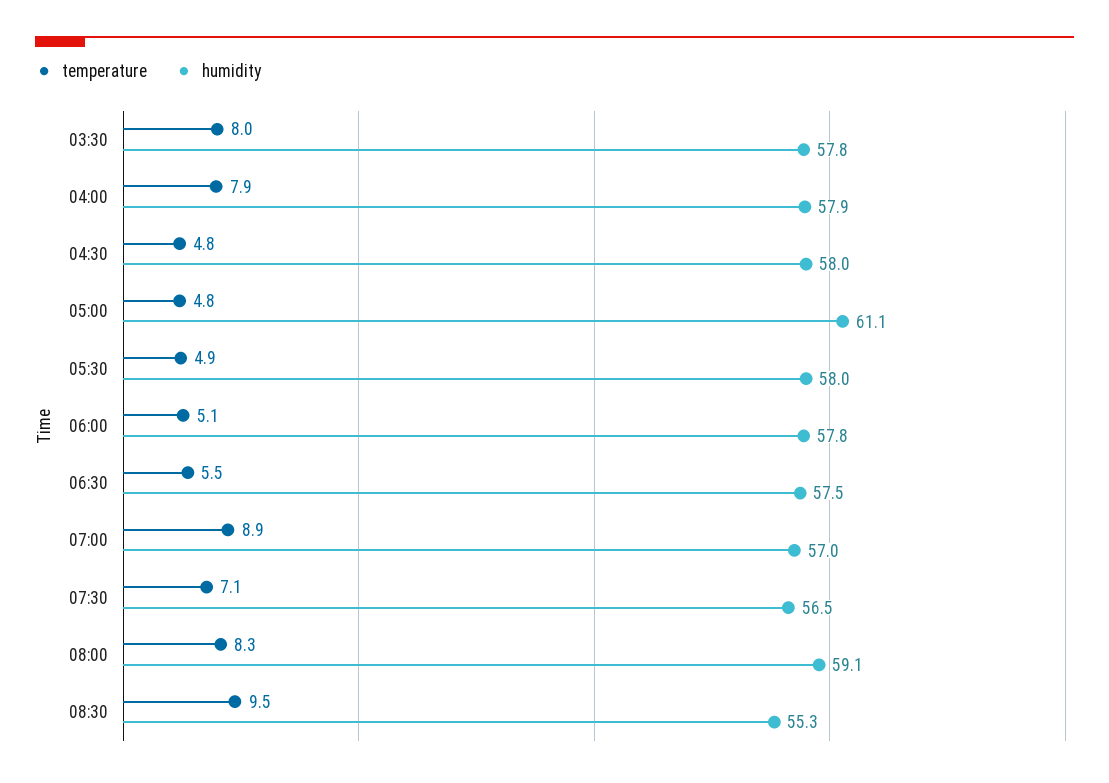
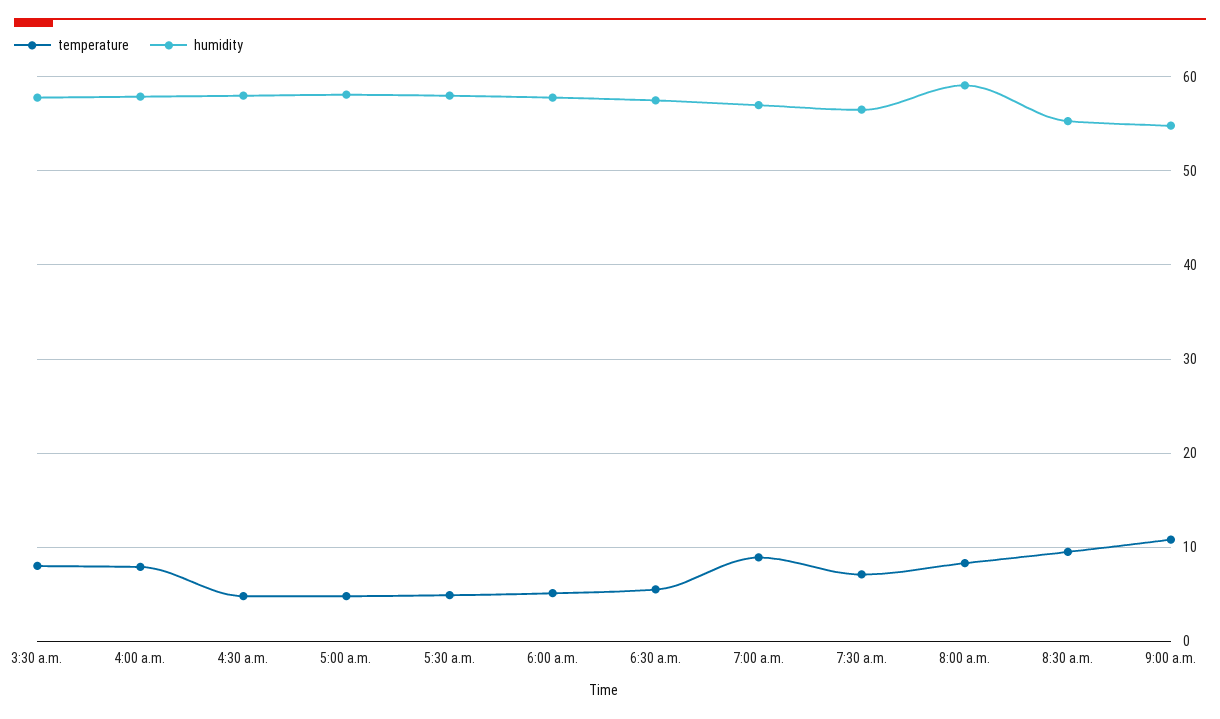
humidity, 05:00: 61.1 -> 58
temperature, 9:00 a.m.: none -> 11
humidity, 9:00 a.m.: none -> 55

